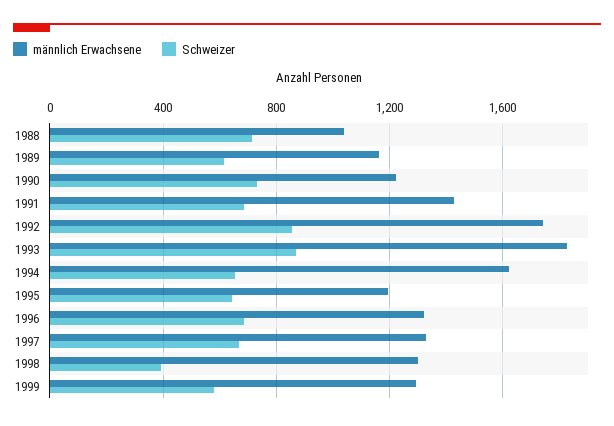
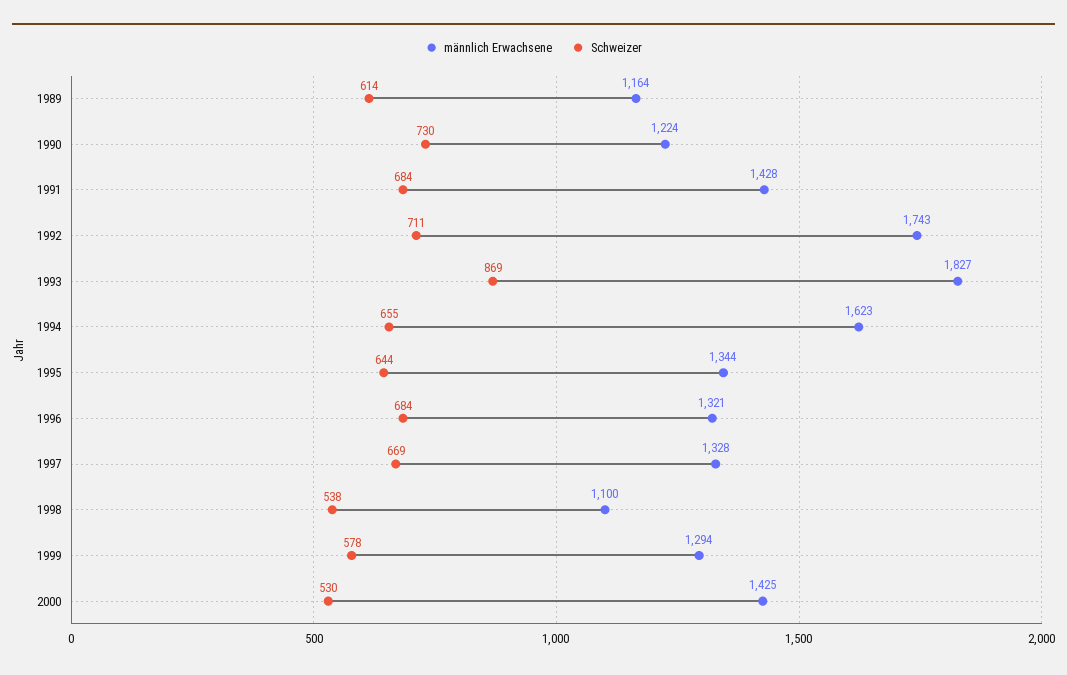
männlich Erwachsene, 1988: 1050 -> none
Schweizer, 1988: 700 -> none
Schweizer, 1992: 850 -> 711
männlich Erwachsene, 1995: 1200 -> 1344
männlich Erwachsene, 1998: 1300 -> 1100
Schweizer, 1998: 400 -> 538
männlich Erwachsene, 2000: none -> 1425
Schweizer, 2000: none -> 530

